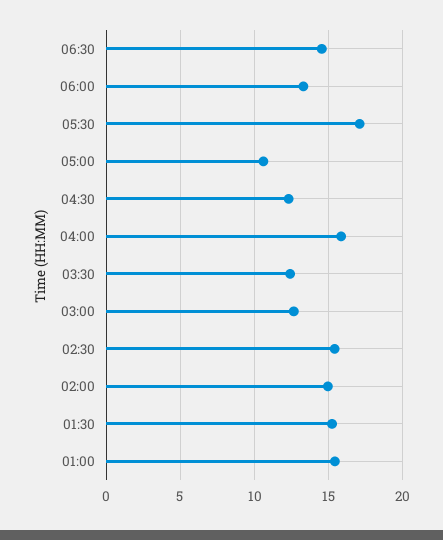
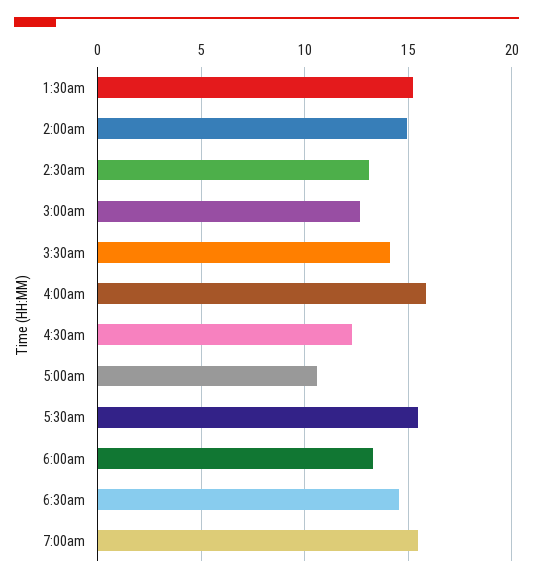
05:30: 17 -> 15.5
03:30: 12.5 -> 14
02:30: 15.5 -> 13
01:00: 15.5 -> none
7:00am: none -> 15.5

